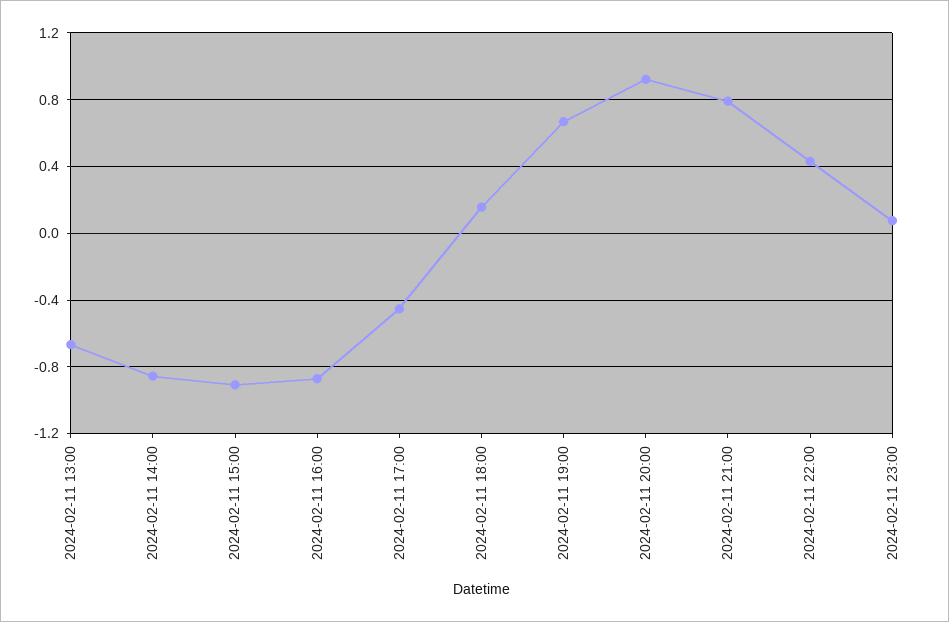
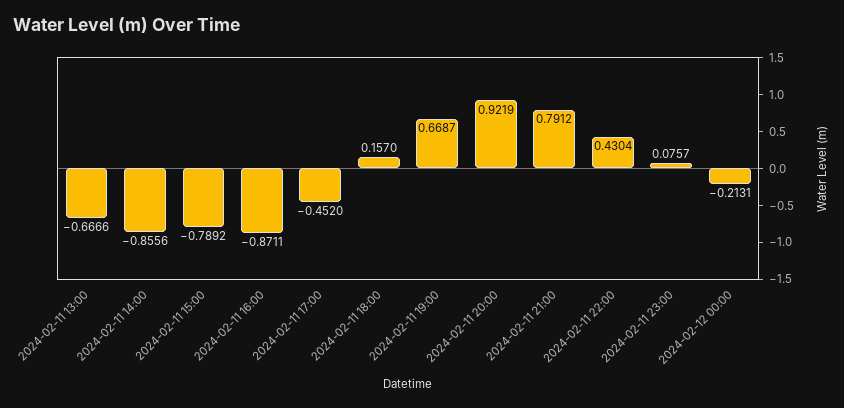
2024-02-11 15:00: -0.9 -> -0.7892
2024-02-12 00:00: none -> -0.2131

